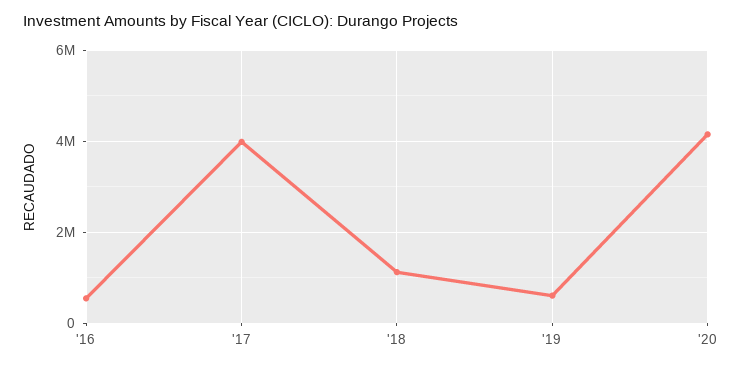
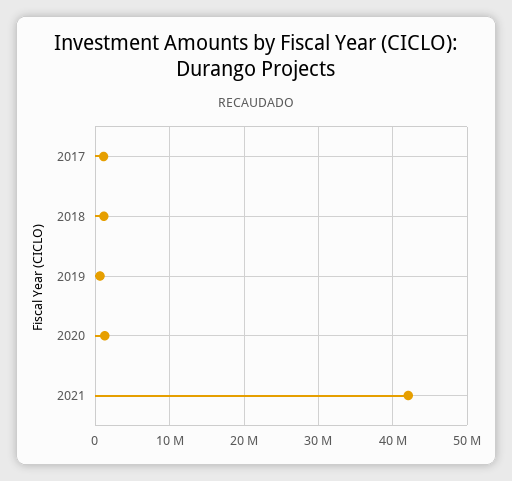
'16: 600000 -> none
'17: 4000000 -> 1000000
'20: 4200000 -> 1000000
2021: none -> 42000000

